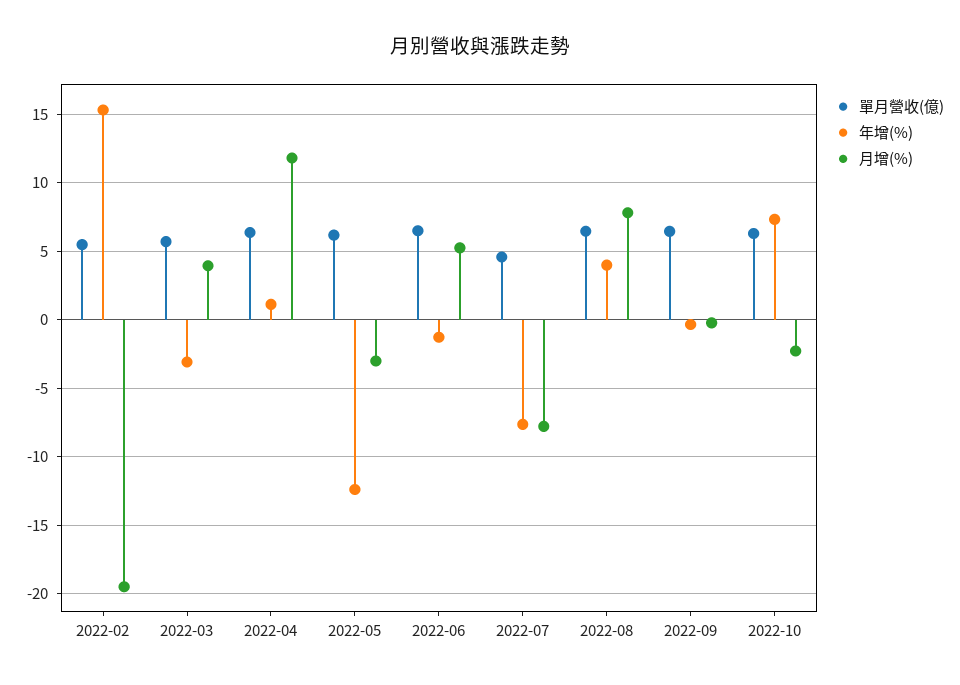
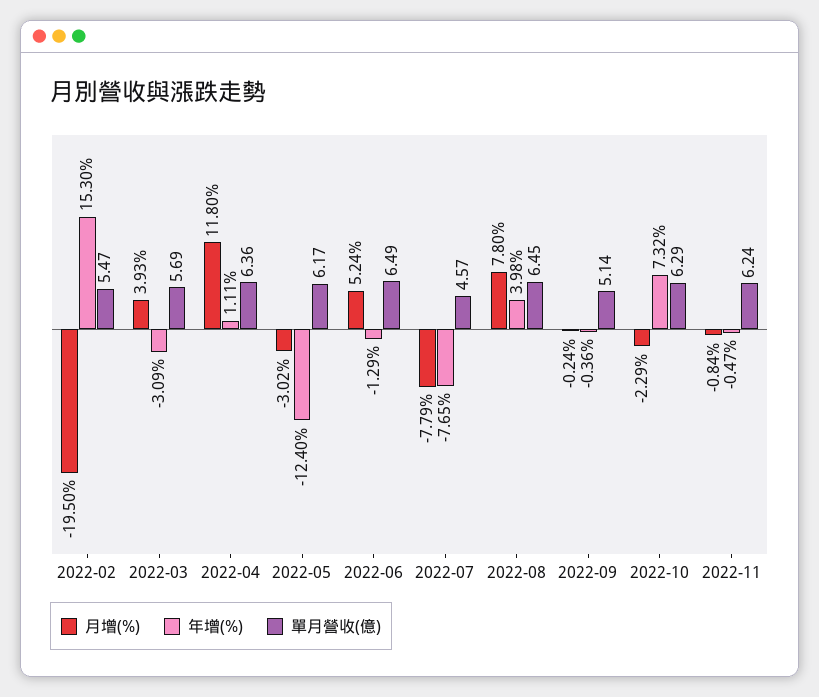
單月營收(億), 2022-09: 6.5 -> 5.14
月增(%), 2022-11: none -> -0.84
年增(%), 2022-11: none -> -0.47
單月營收(億), 2022-11: none -> 6.24

